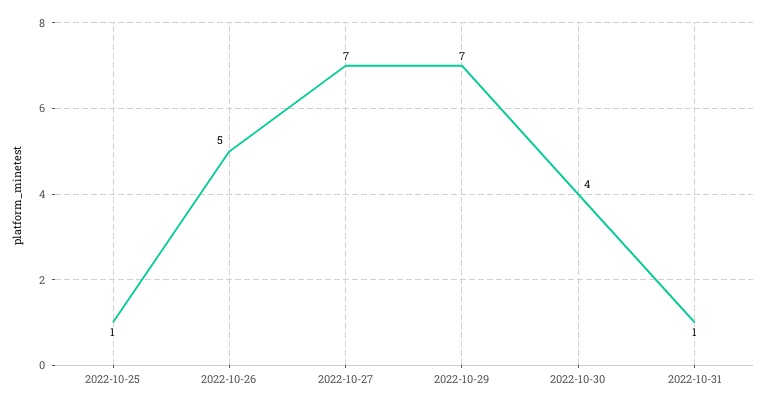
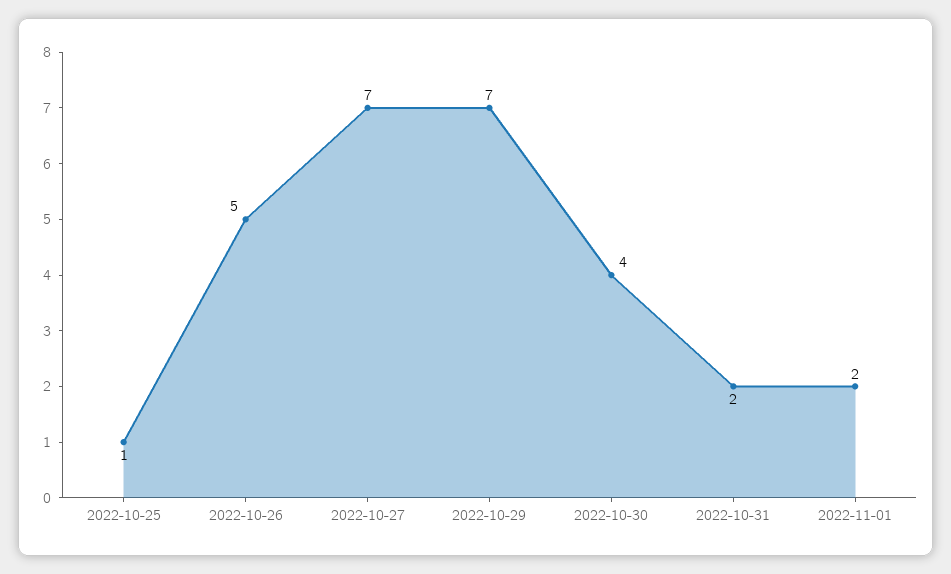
2022-10-31: 1 -> 2
2022-11-01: none -> 2

